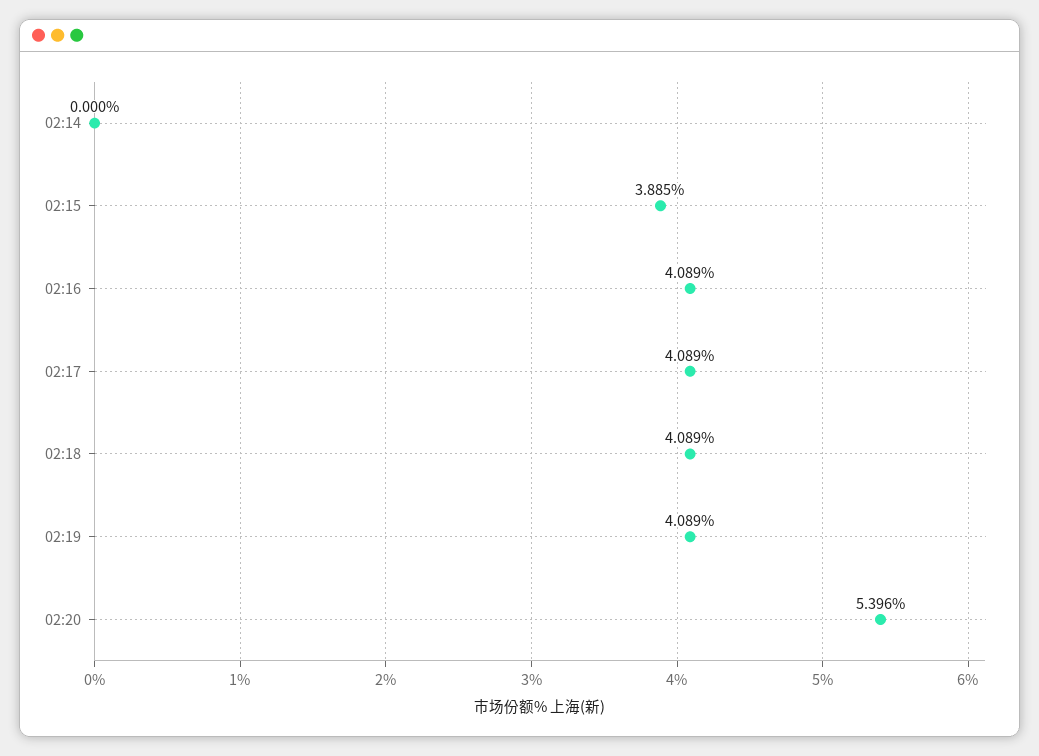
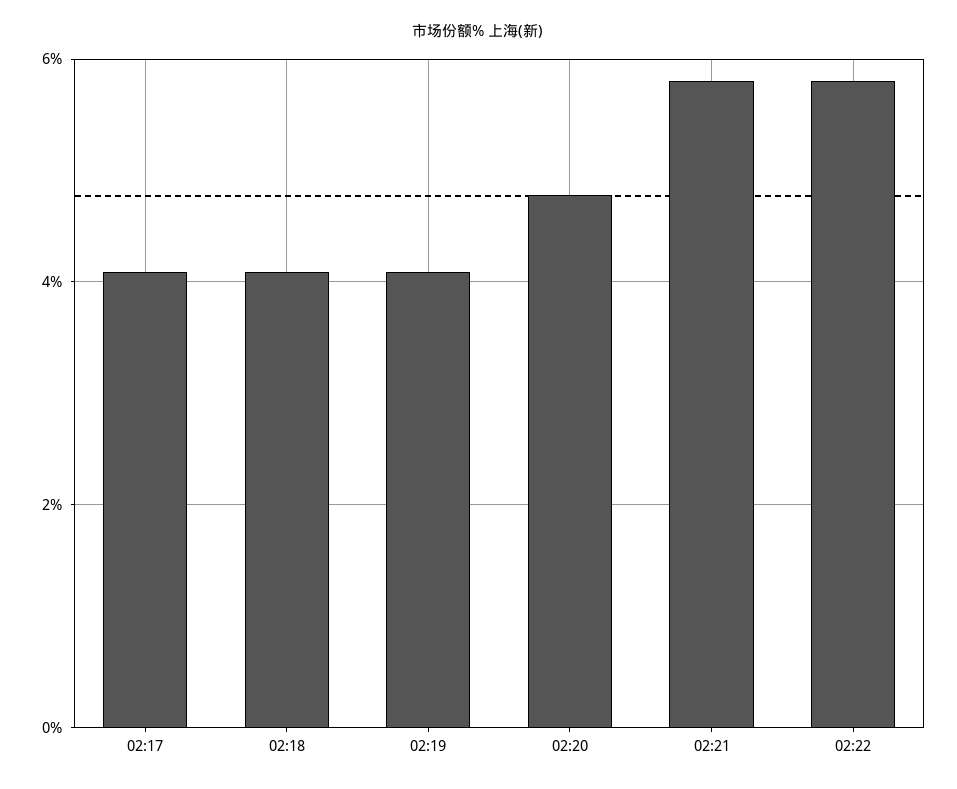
02:14: 0 -> none
02:15: 3.885 -> none
02:16: 4.089 -> none
02:20: 5.396 -> 4.8
02:21: none -> 5.8
02:22: none -> 5.8

